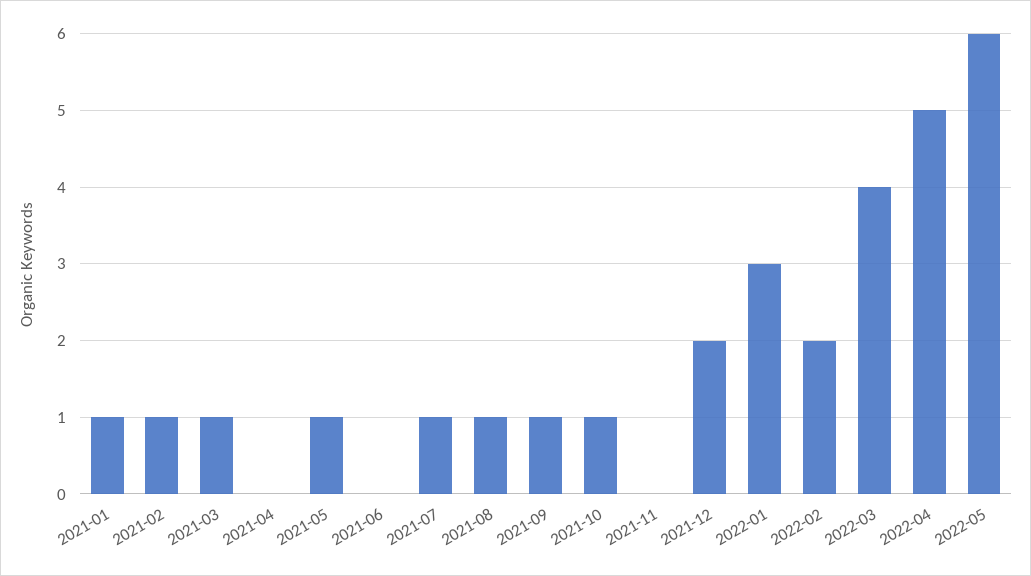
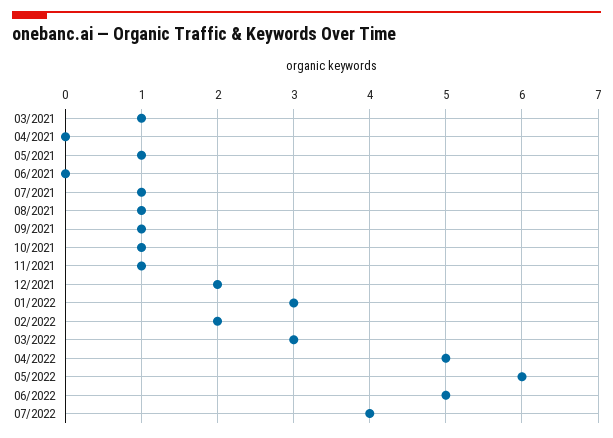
2021-01: 1 -> none
2021-02: 1 -> none
2021-11: 0 -> 1
2022-03: 4 -> 3
06/2022: none -> 5
07/2022: none -> 4

